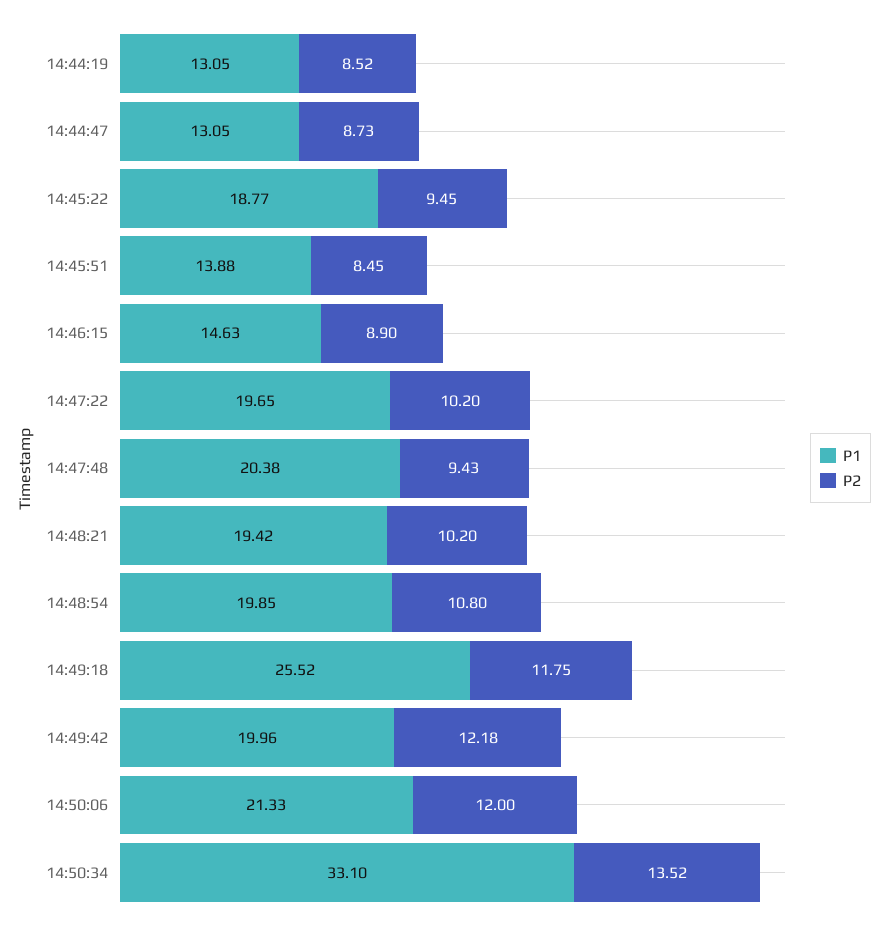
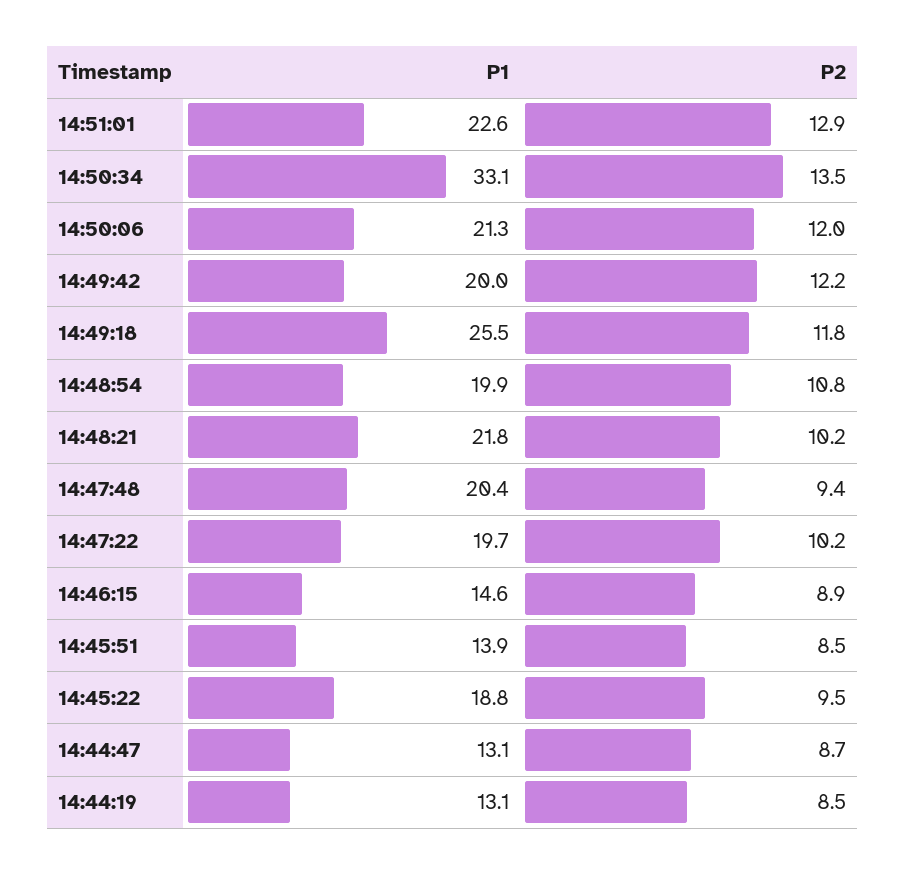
P1, 14:48:21: 19.42 -> 21.8
P1, 14:51:01: none -> 22.6
P2, 14:51:01: none -> 12.9

